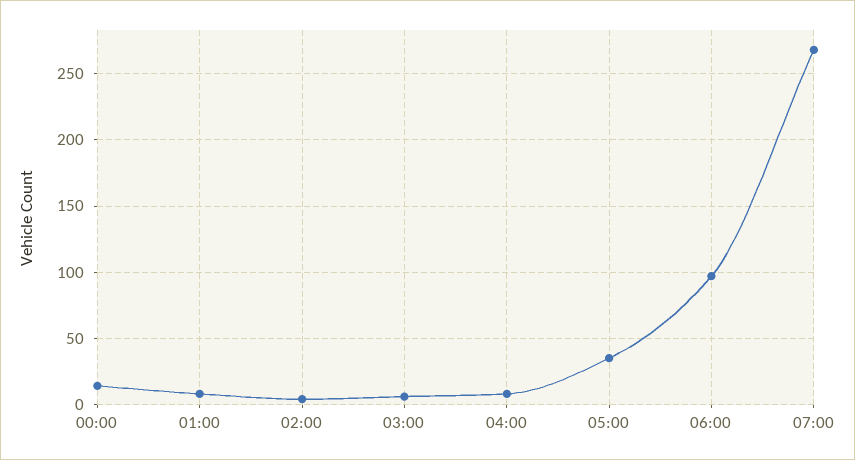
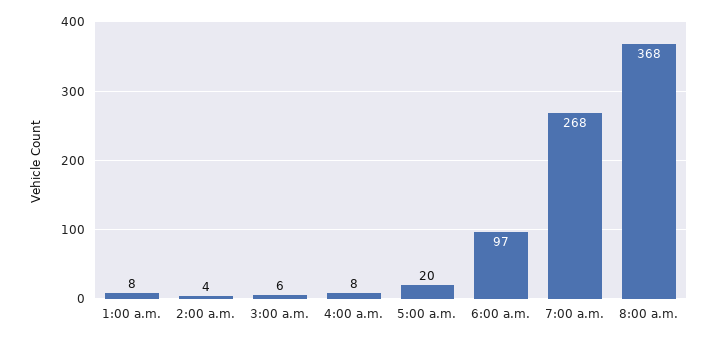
00:00: 15 -> none
05:00: 35 -> 20
8:00 a.m.: none -> 368

